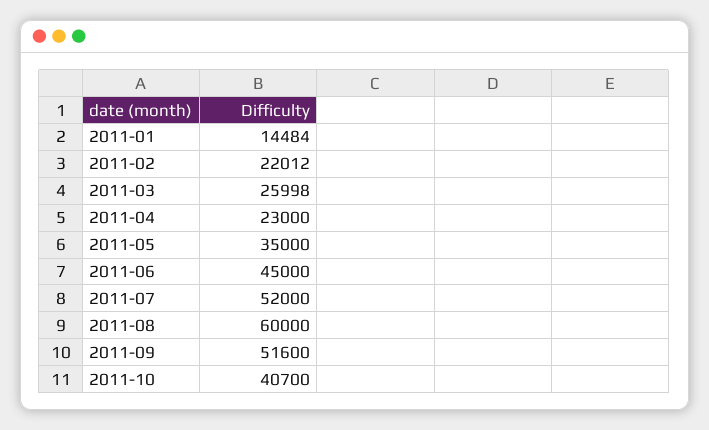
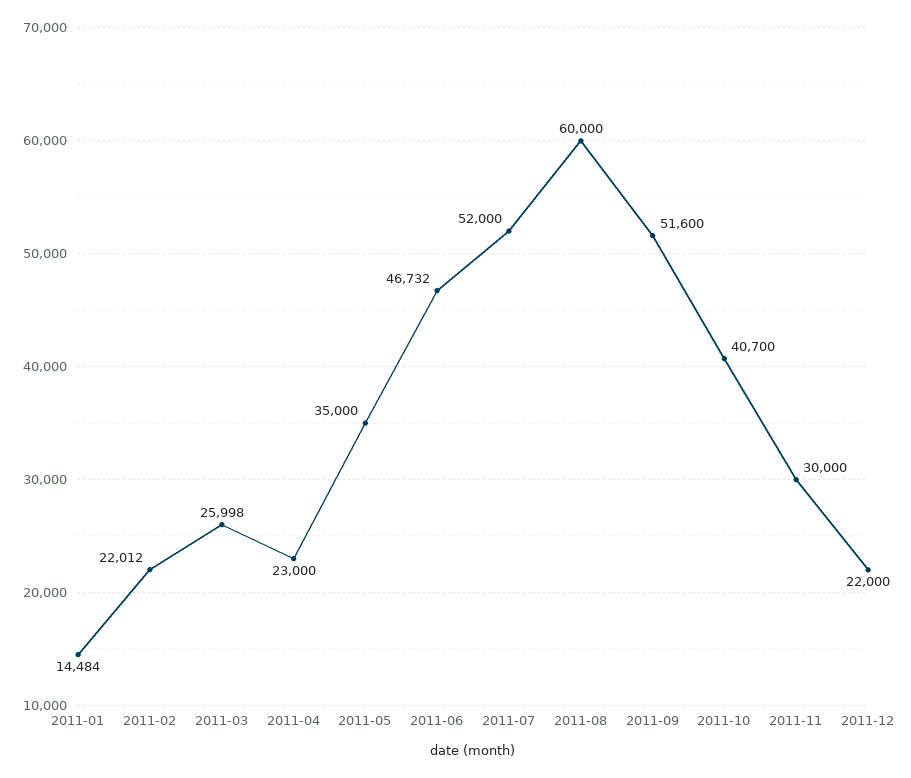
2011-06: 45000 -> 46732
2011-11: none -> 30000
2011-12: none -> 22000

